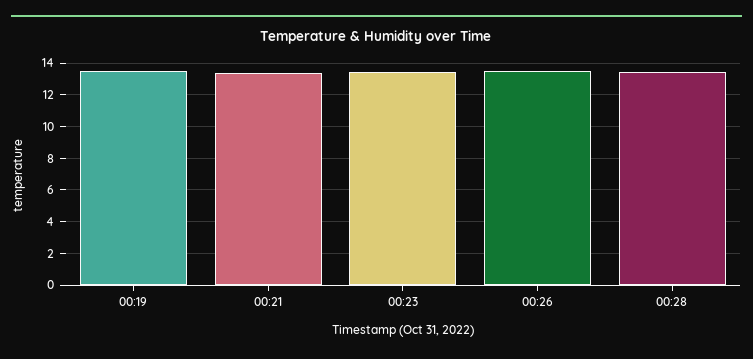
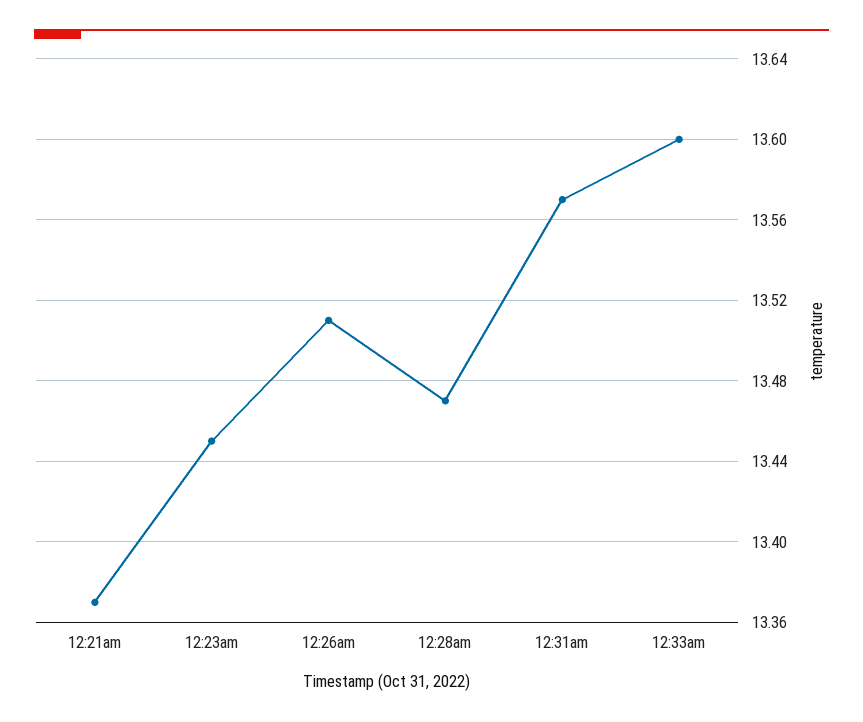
00:19: 13.5 -> none
12:31am: none -> 13.57
12:33am: none -> 13.6

